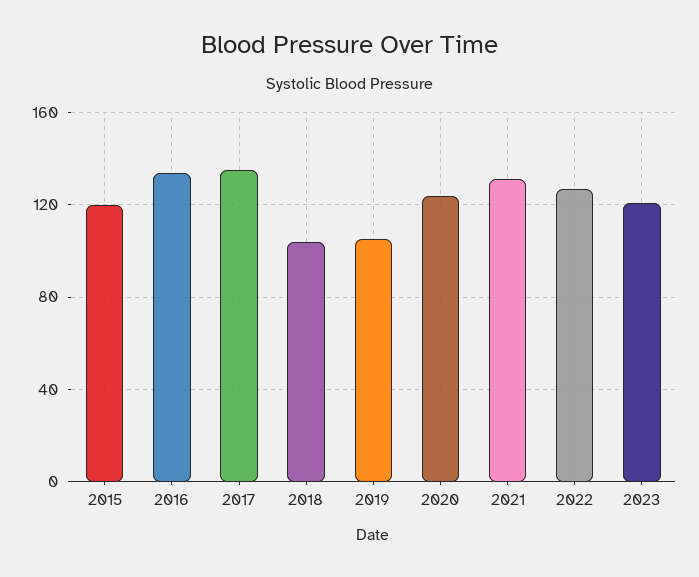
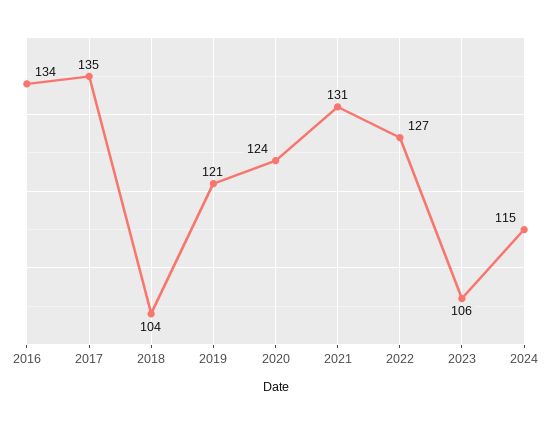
2015: 120 -> none
2019: 105 -> 121
2023: 120 -> 106
2024: none -> 115

